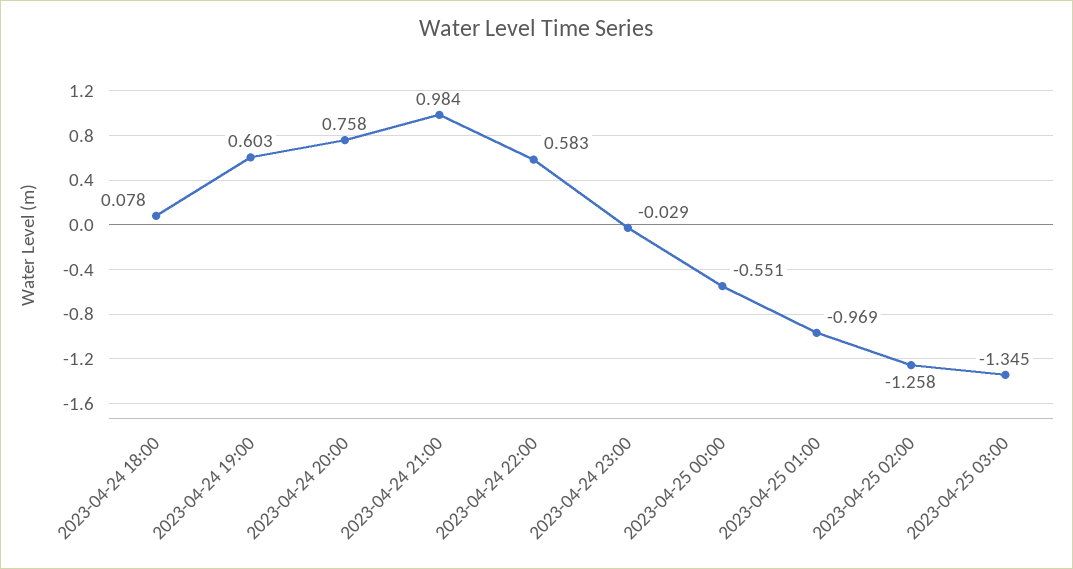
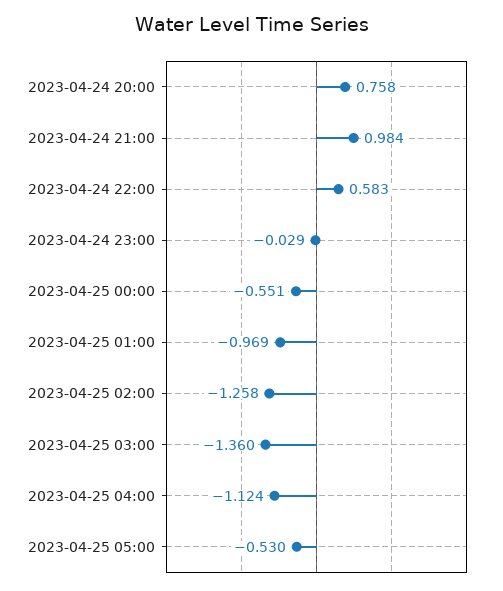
2023-04-24 18:00: 0.078 -> none
2023-04-24 19:00: 0.603 -> none
2023-04-25 03:00: -1.345 -> -1.36
2023-04-25 04:00: none -> -1.124
2023-04-25 05:00: none -> -0.53

